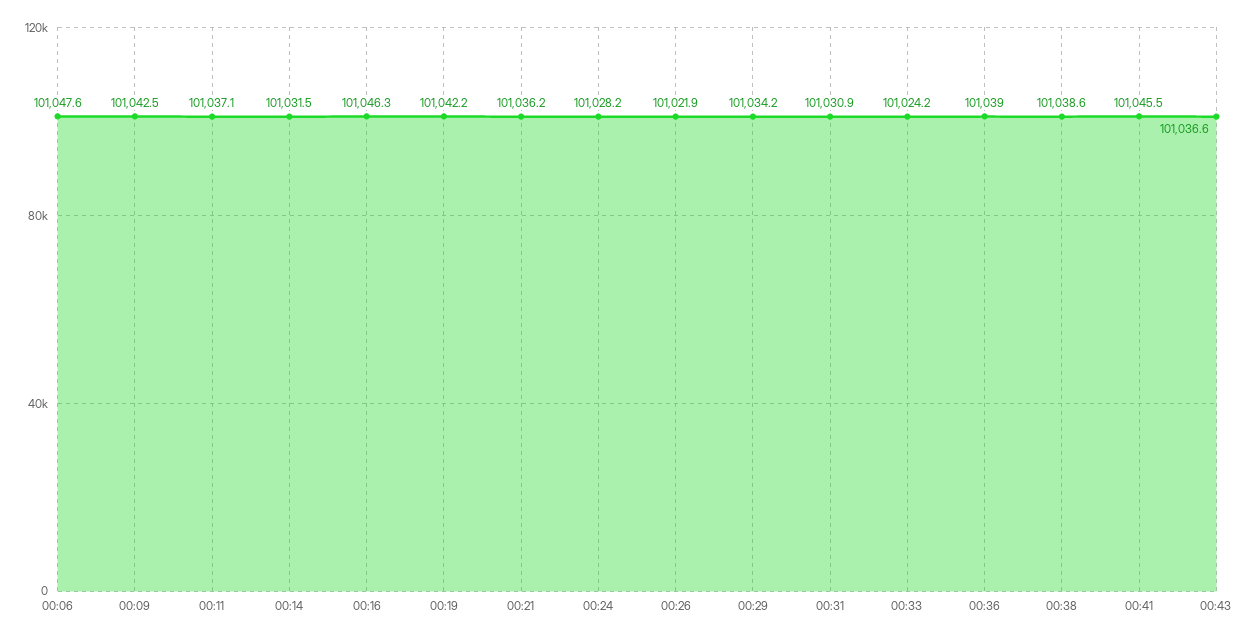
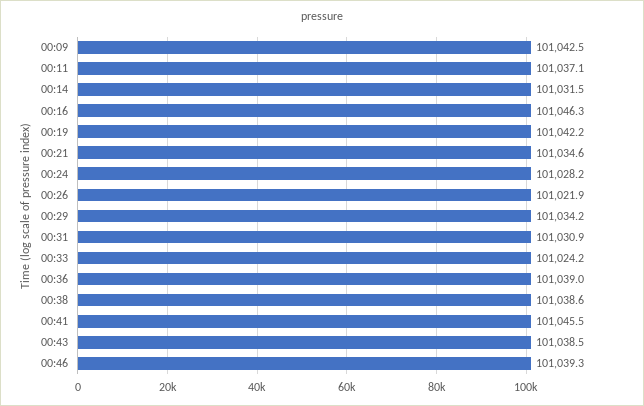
00:06: 101047.6 -> none
00:21: 101036.2 -> 101034.6
00:43: 101036.6 -> 101038.5
00:46: none -> 101039.3

